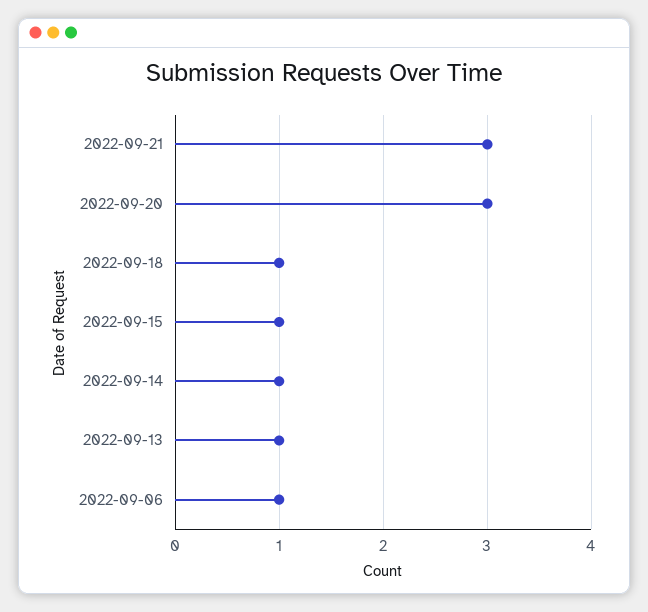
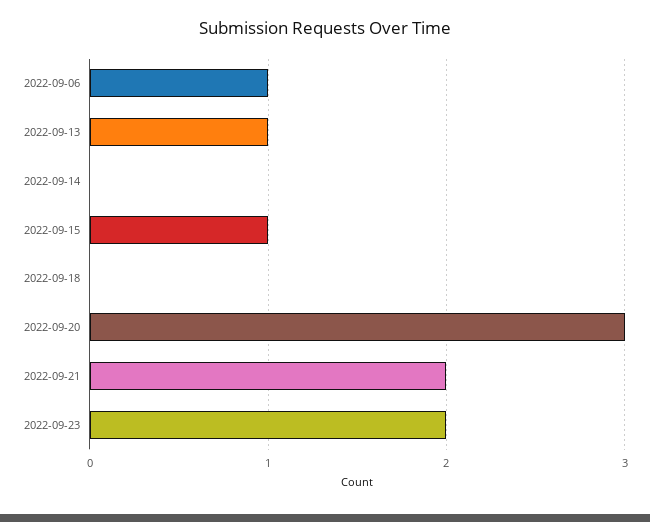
2022-09-21: 3 -> 2
2022-09-18: 1 -> 0
2022-09-14: 1 -> 0
2022-09-23: none -> 2

